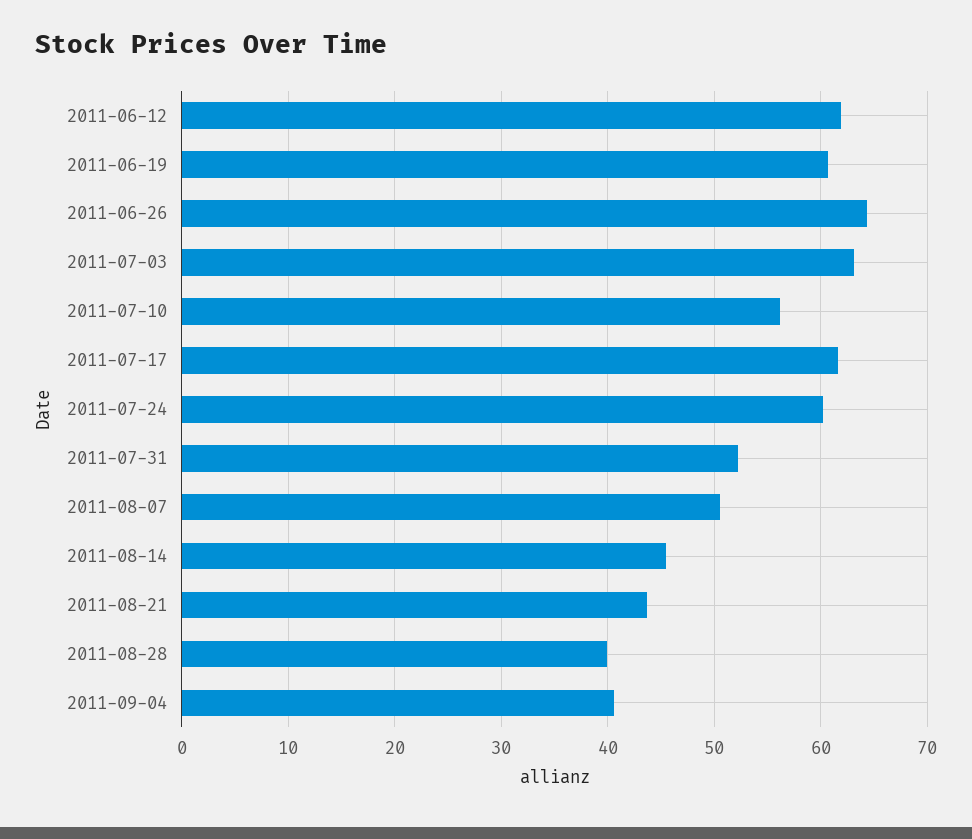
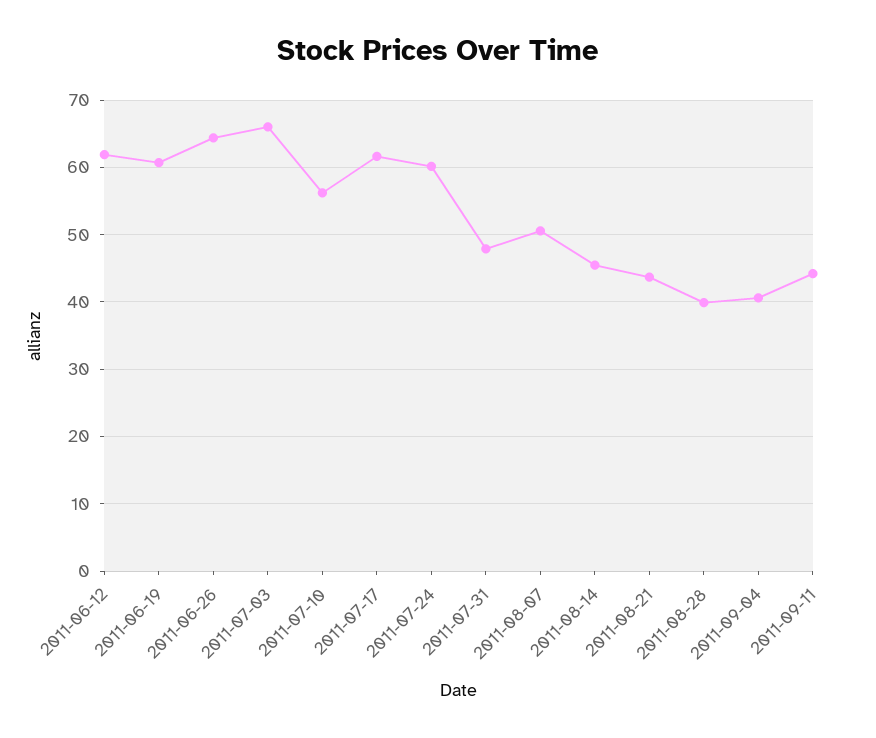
2011-07-03: 63 -> 66
2011-07-31: 52 -> 48
2011-09-11: none -> 44

